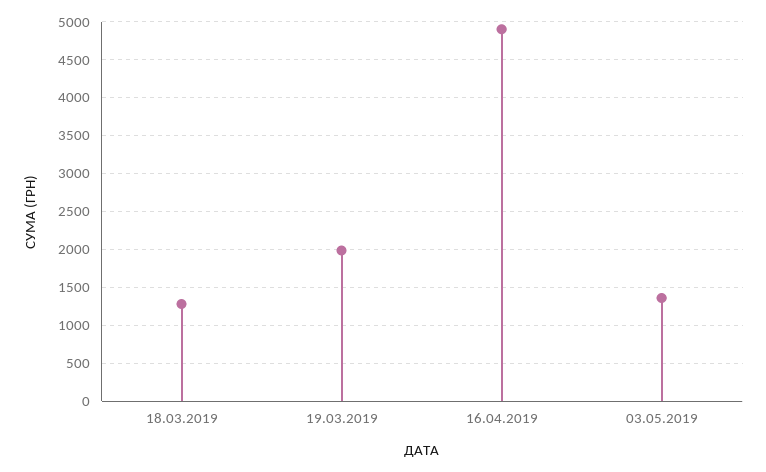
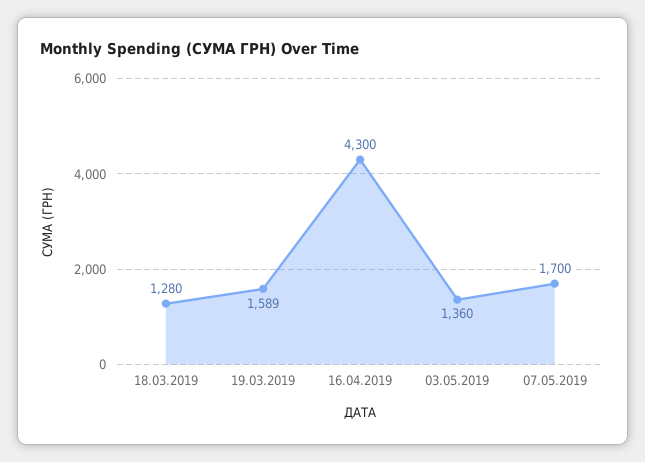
19.03.2019: 2000 -> 1589
16.04.2019: 4900 -> 4300
07.05.2019: none -> 1700

